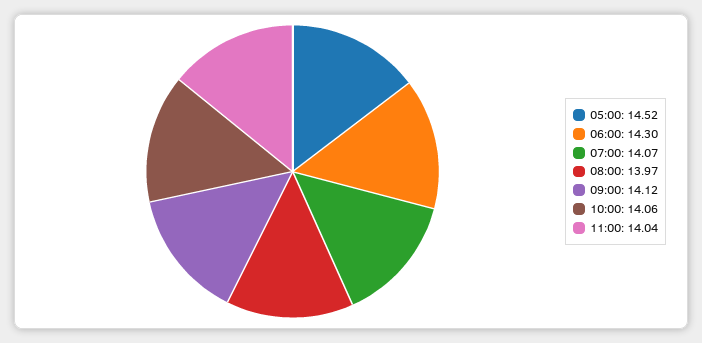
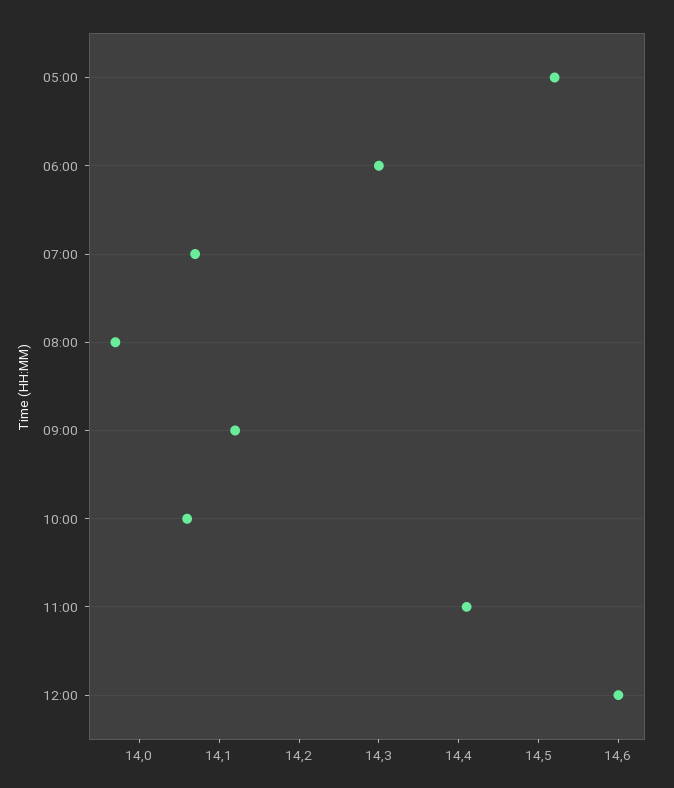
11:00: 14.04 -> 14.4
12:00: none -> 14.6

